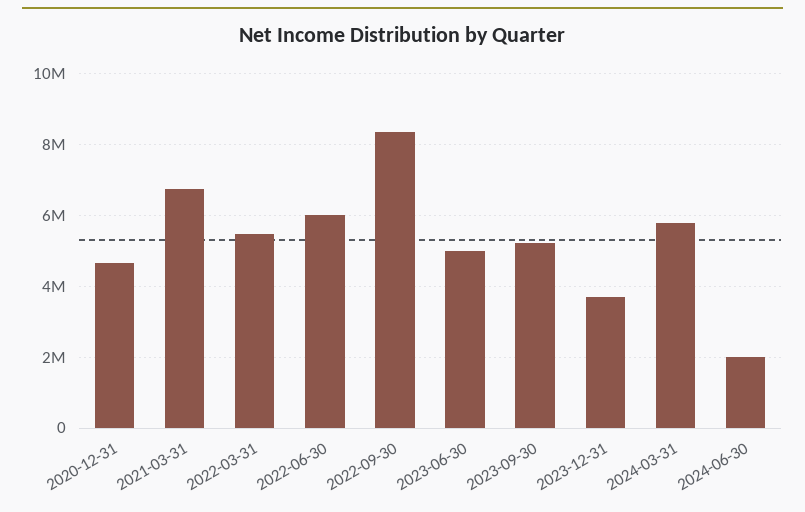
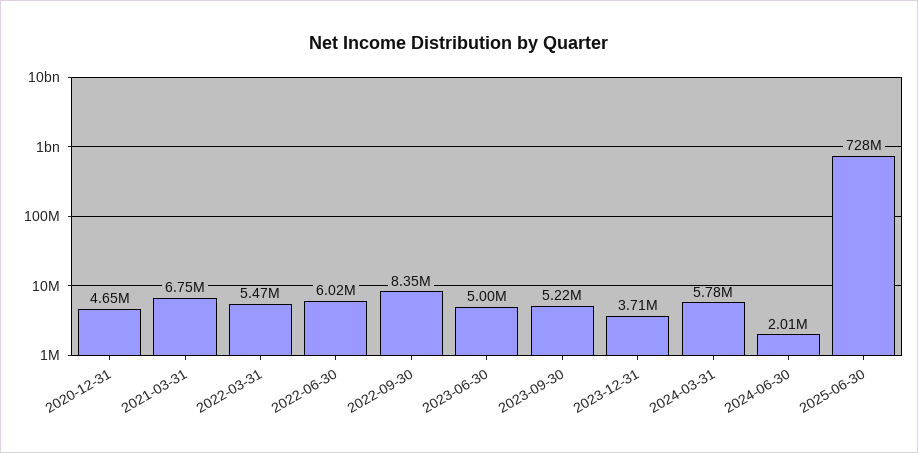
2025-06-30: none -> 728000000

